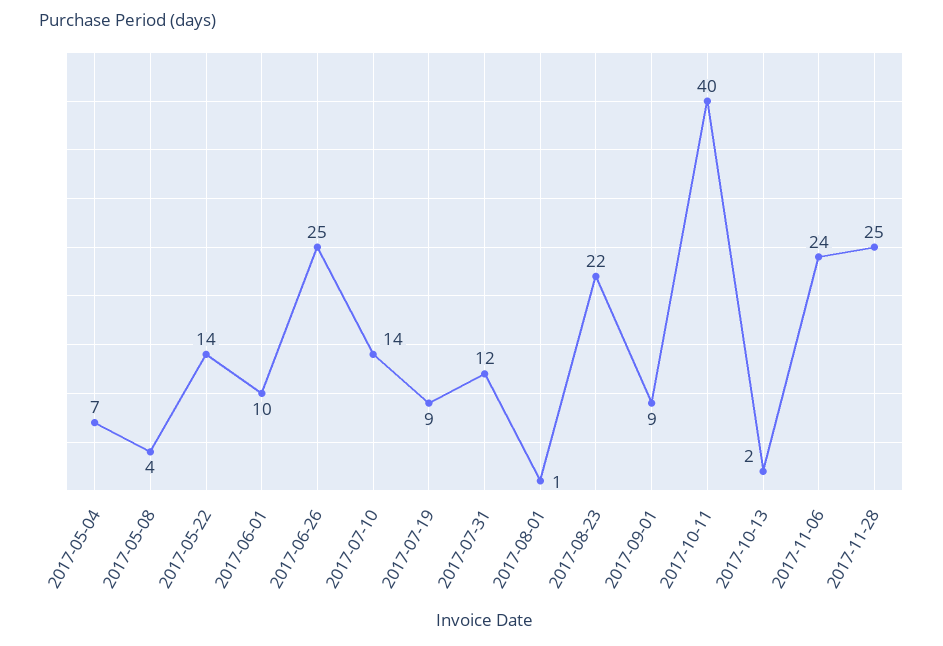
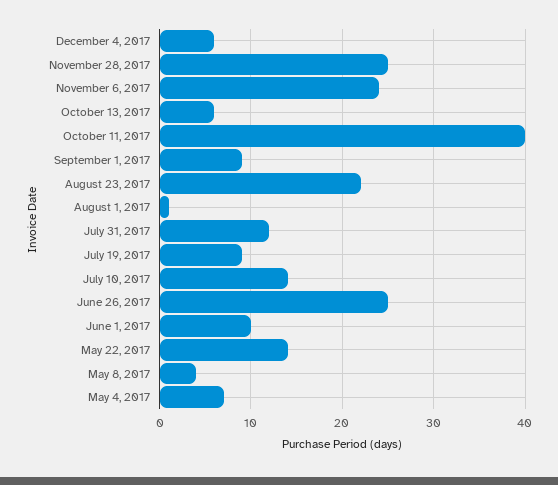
2017-10-13: 2 -> 6
December 4, 2017: none -> 6

